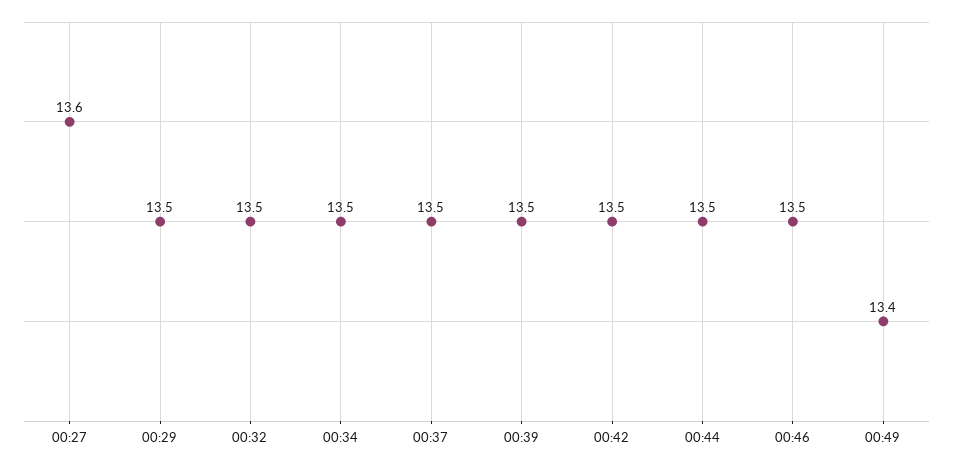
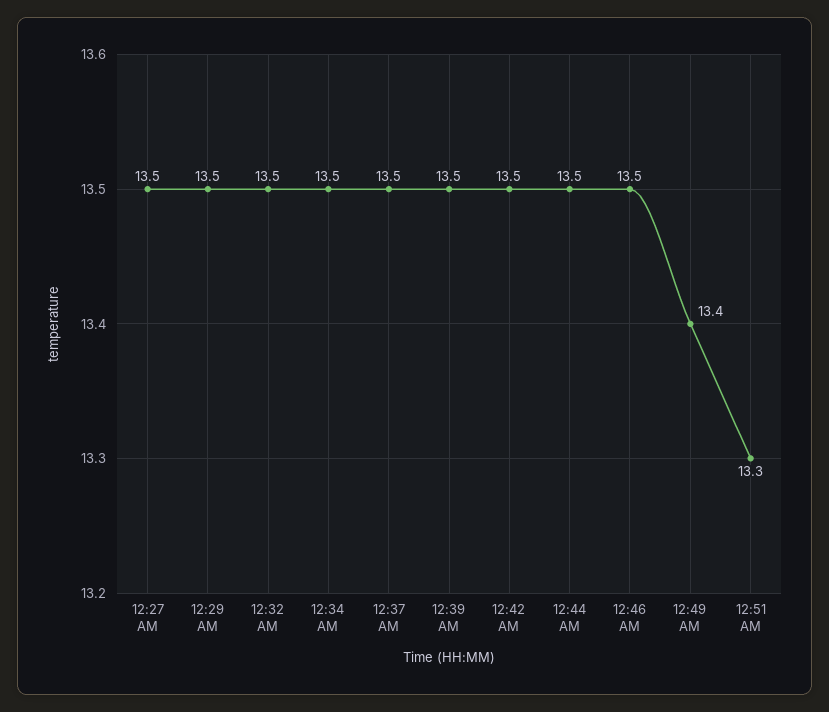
00:27: 13.6 -> 13.5
12:51 AM: none -> 13.3

